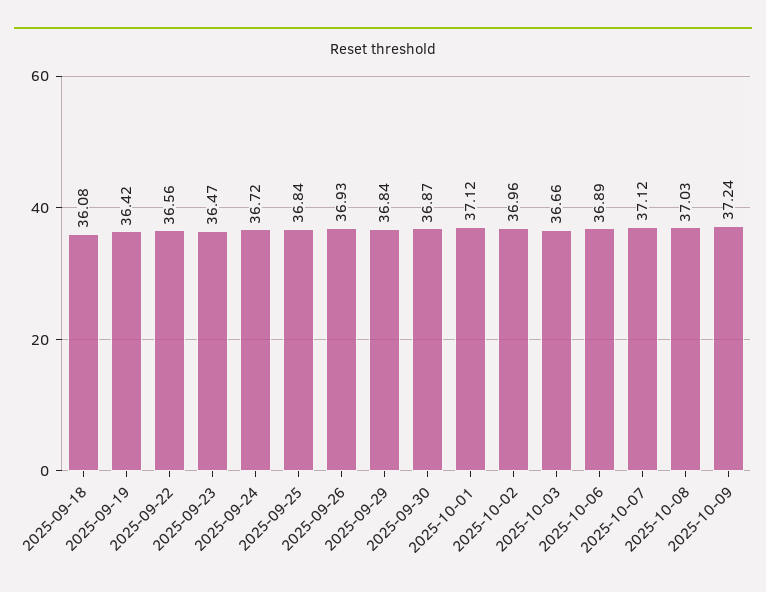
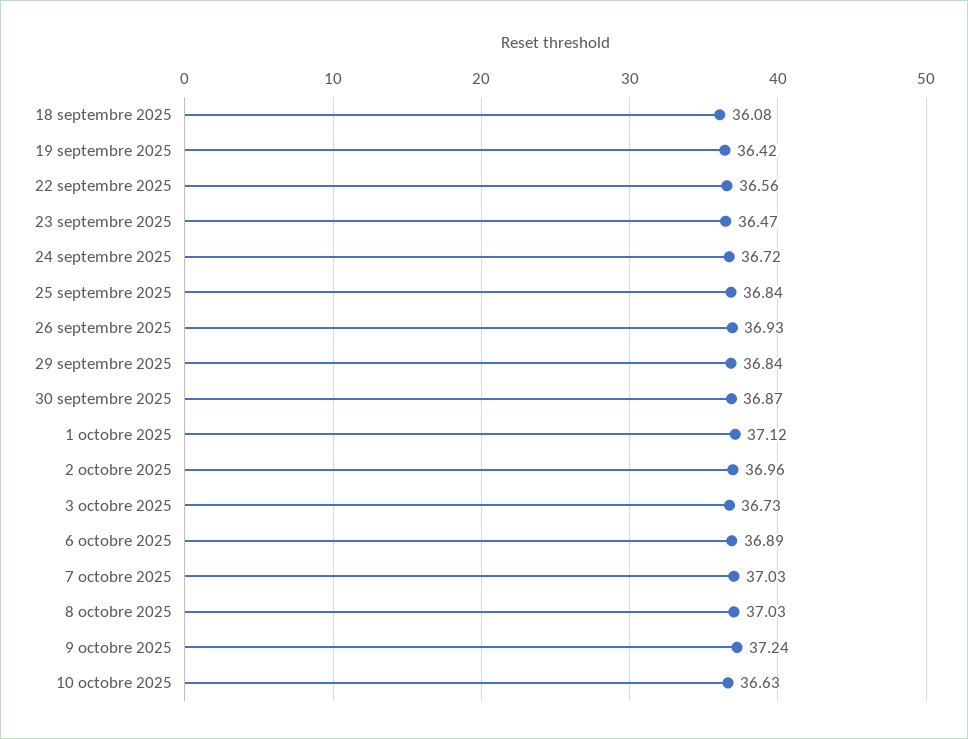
2025-10-03: 36.66 -> 36.73
2025-10-07: 37.12 -> 37.03
10 octobre 2025: none -> 36.63

